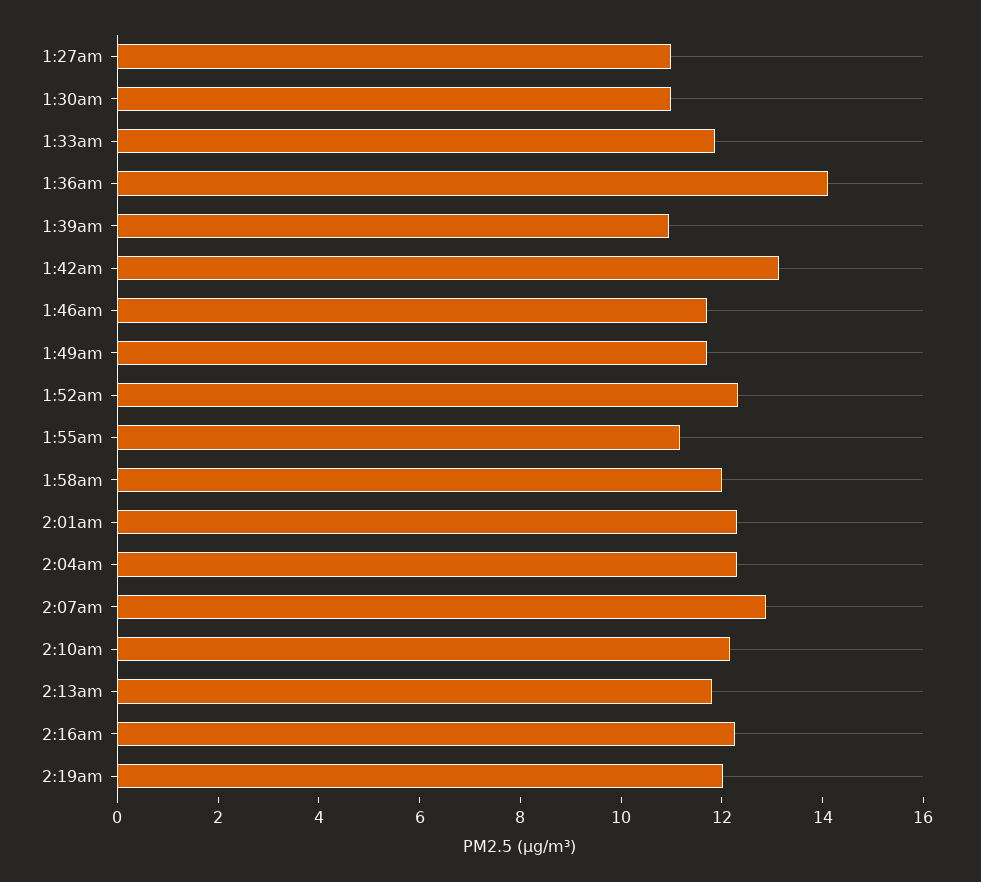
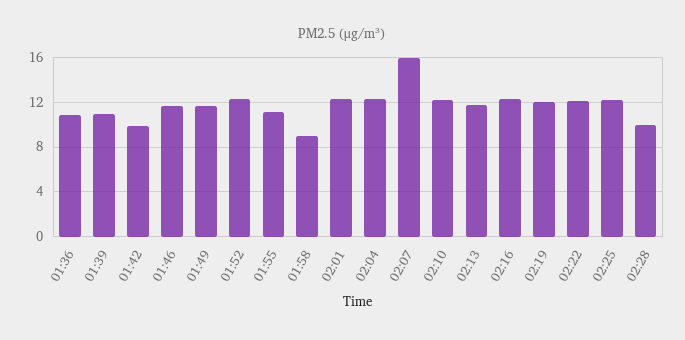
1:27am: 11 -> none
1:30am: 11 -> none
1:33am: 12 -> none
1:36am: 14 -> 11
1:42am: 13 -> 10
1:58am: 12 -> 9
2:07am: 13 -> 16
02:22: none -> 12
02:25: none -> 12
02:28: none -> 10

